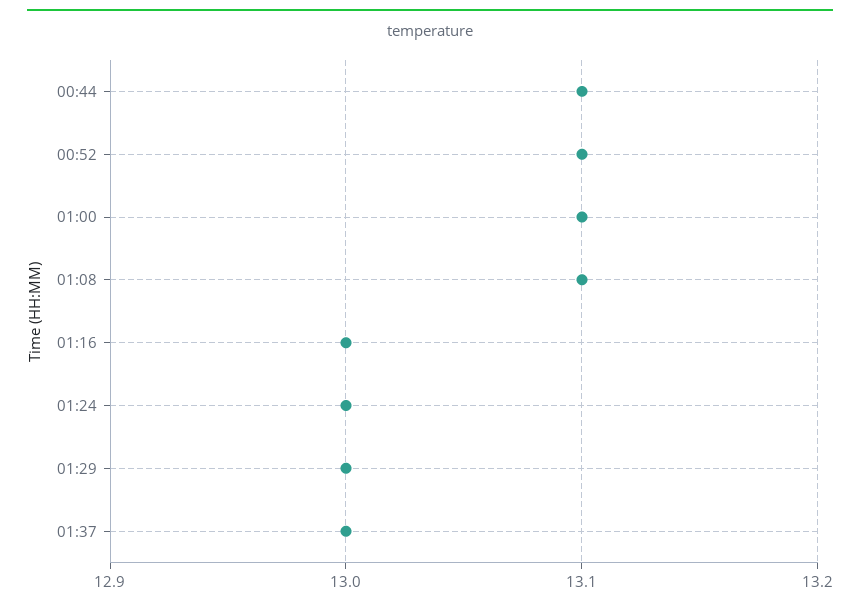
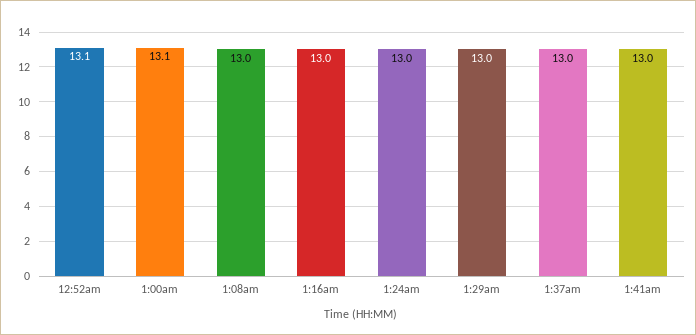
00:44: 13.1 -> none
01:08: 13.1 -> 13
1:41am: none -> 13

